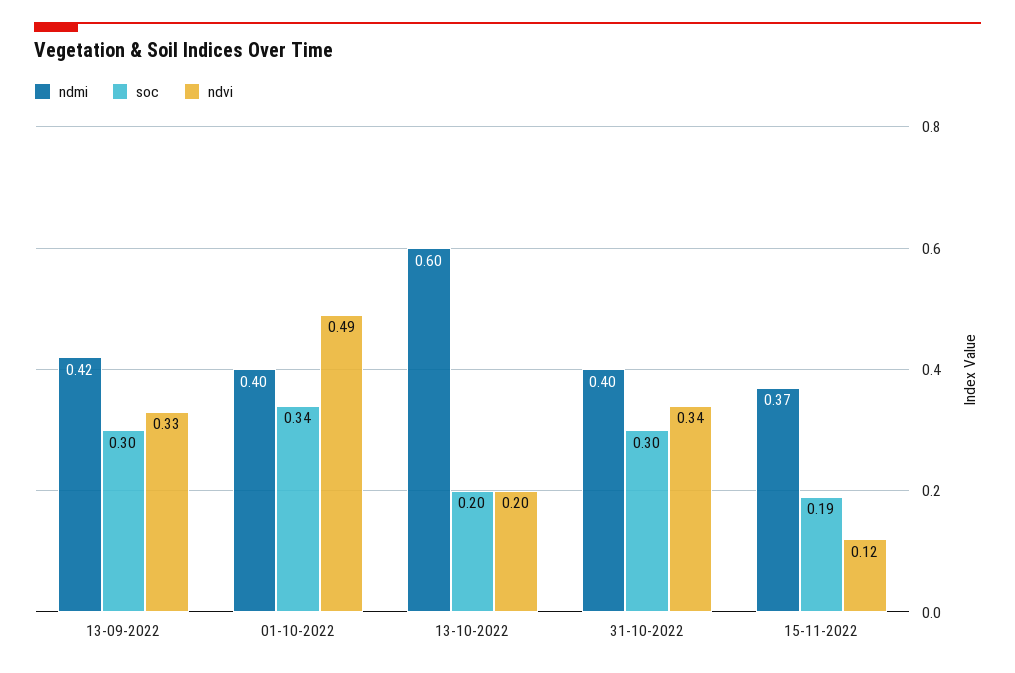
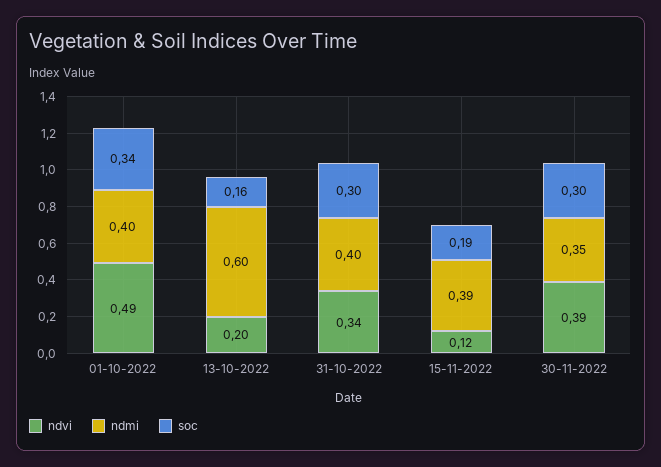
ndmi, 13-09-2022: 0.42 -> none
soc, 13-09-2022: 0.3 -> none
ndvi, 13-09-2022: 0.33 -> none
soc, 13-10-2022: 0.2 -> 0.16
ndmi, 15-11-2022: 0.37 -> 0.39
ndvi, 30-11-2022: none -> 0.39
ndmi, 30-11-2022: none -> 0.35
soc, 30-11-2022: none -> 0.3

